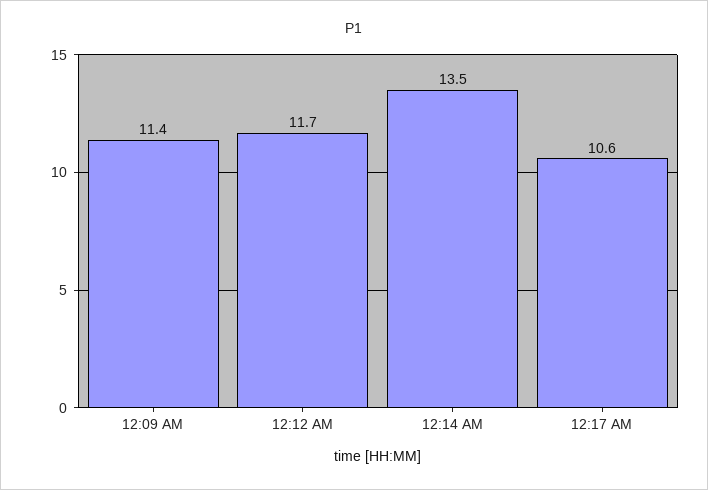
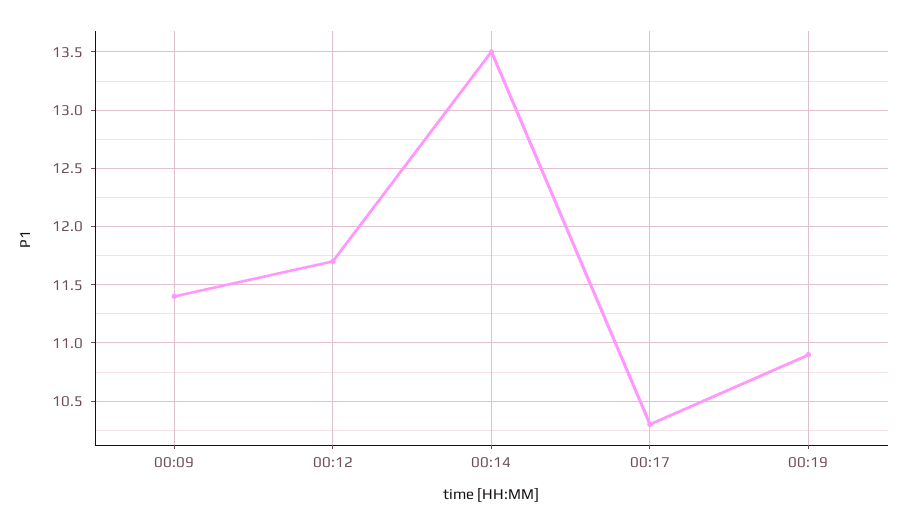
12:17 AM: 10.6 -> 10.3
00:19: none -> 10.9

